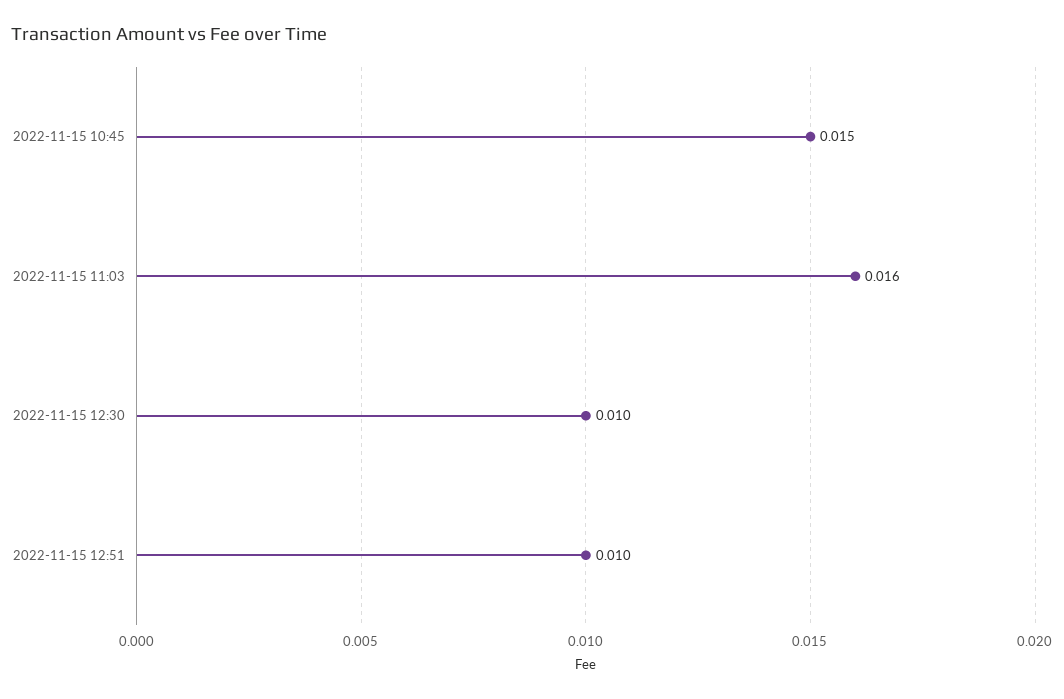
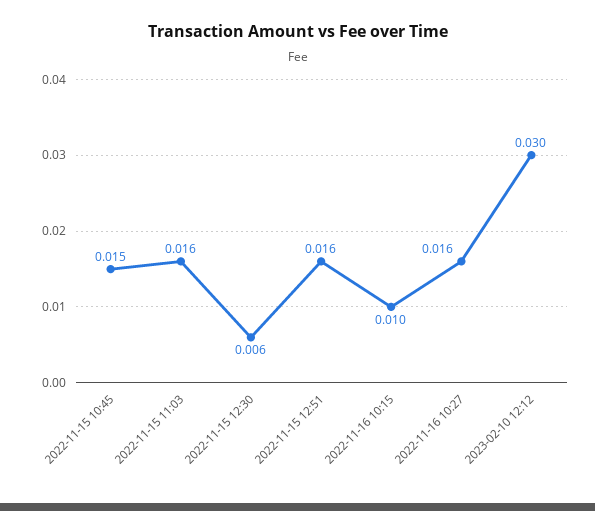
2022-11-15 12:30: 0.01 -> 0.006
2022-11-15 12:51: 0.01 -> 0.016
2022-11-16 10:15: none -> 0.01
2022-11-16 10:27: none -> 0.016
2023-02-10 12:12: none -> 0.03

